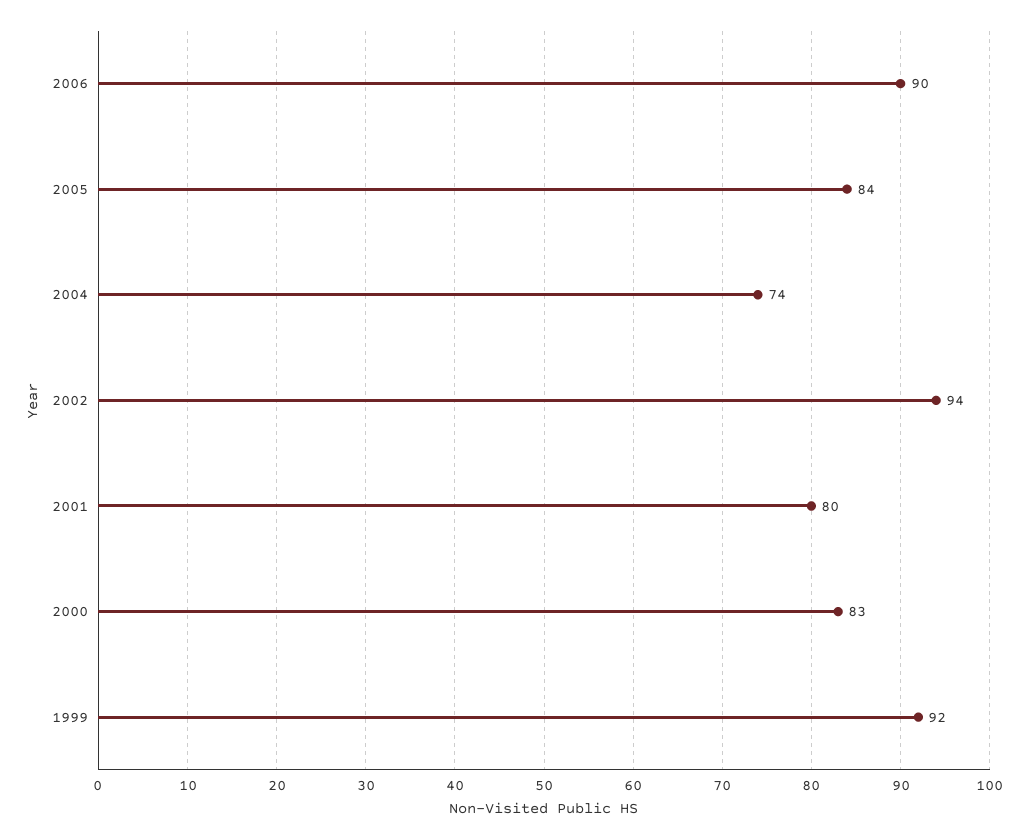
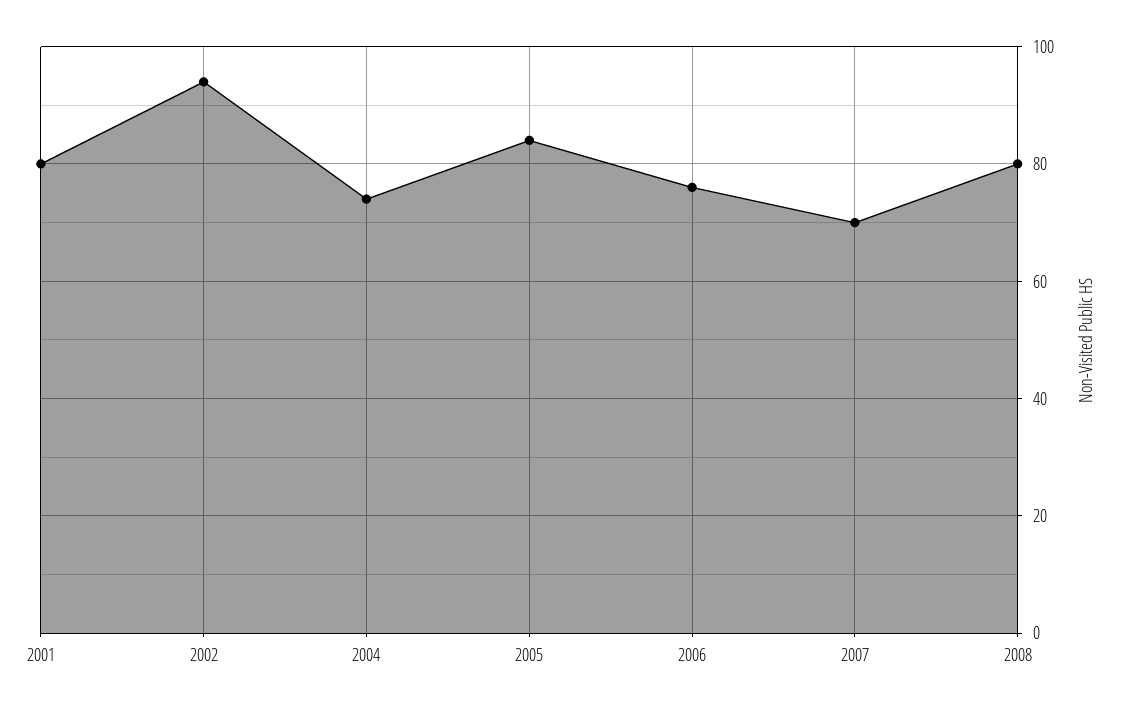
2006: 90 -> 75
2000: 83 -> none
1999: 92 -> none
2007: none -> 70
2008: none -> 80

